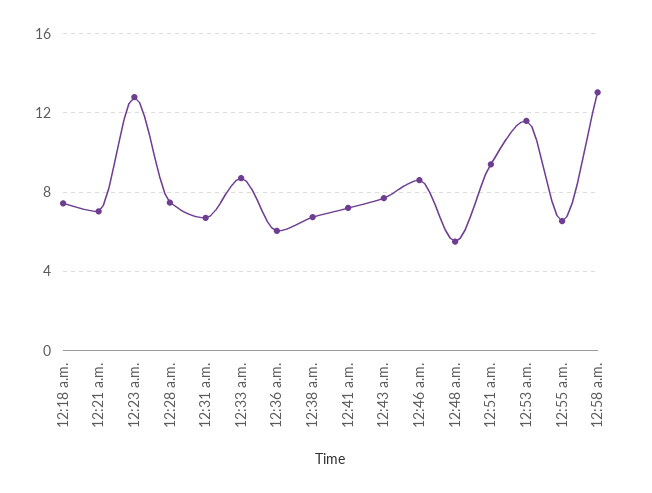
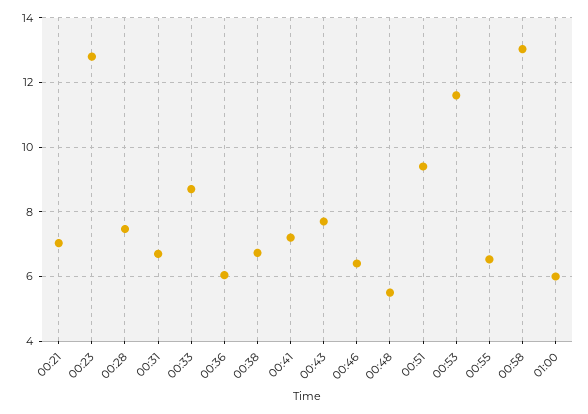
12:18 a.m.: 7.5 -> none
12:46 a.m.: 8.5 -> 6.4
01:00: none -> 6

